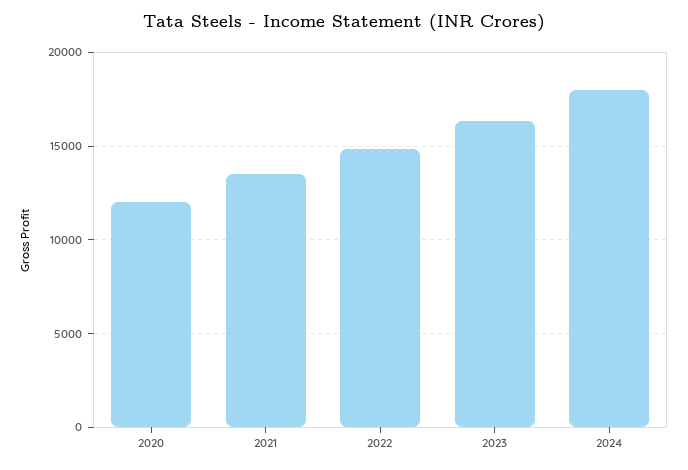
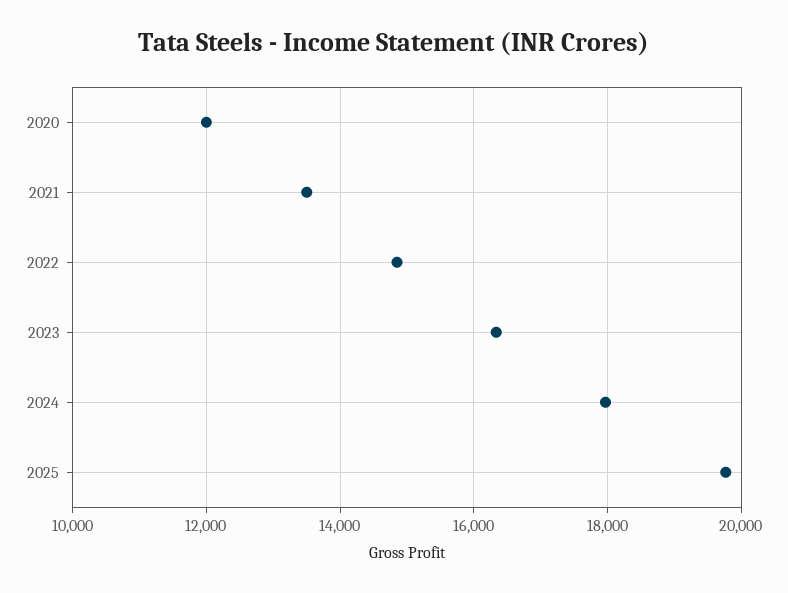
2025: none -> 19800

